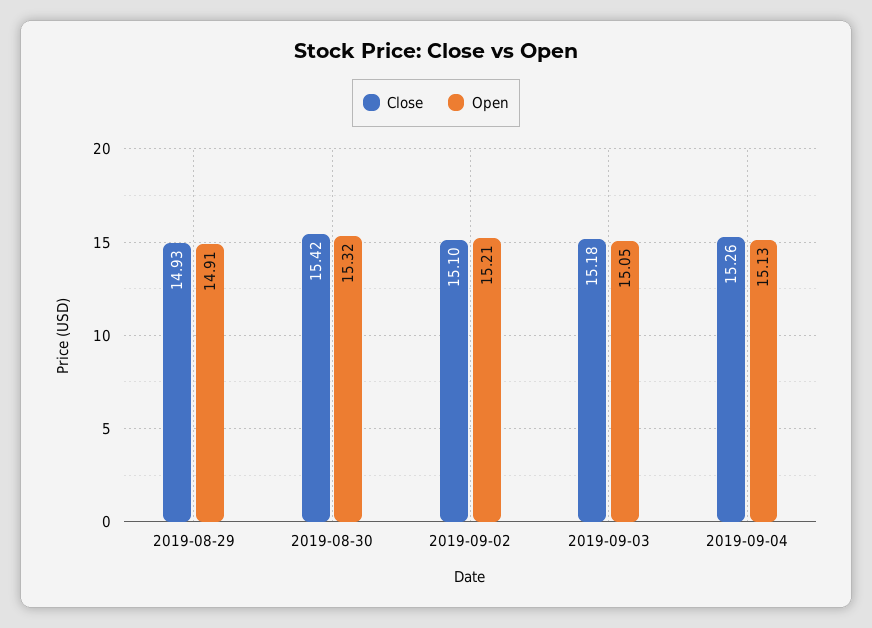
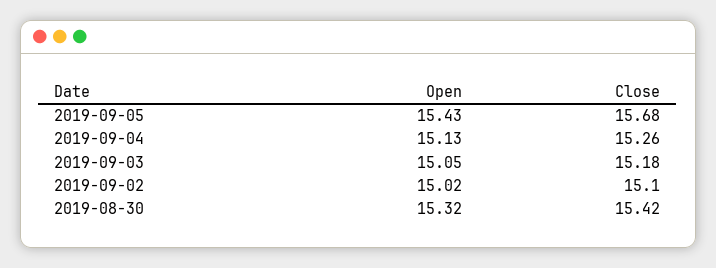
Close, 2019-08-29: 14.93 -> none
Open, 2019-08-29: 14.91 -> none
Open, 2019-09-02: 15.21 -> 15.02
Open, 2019-09-05: none -> 15.43
Close, 2019-09-05: none -> 15.68

